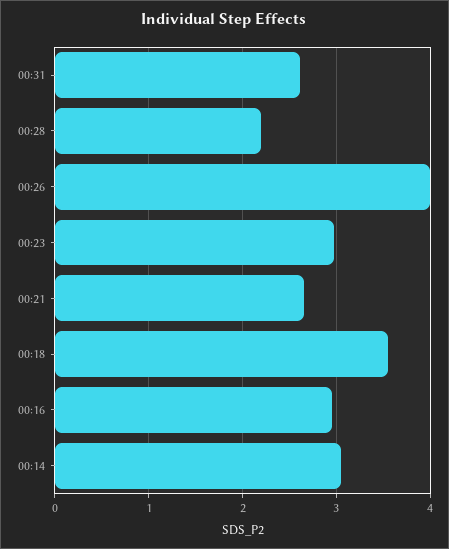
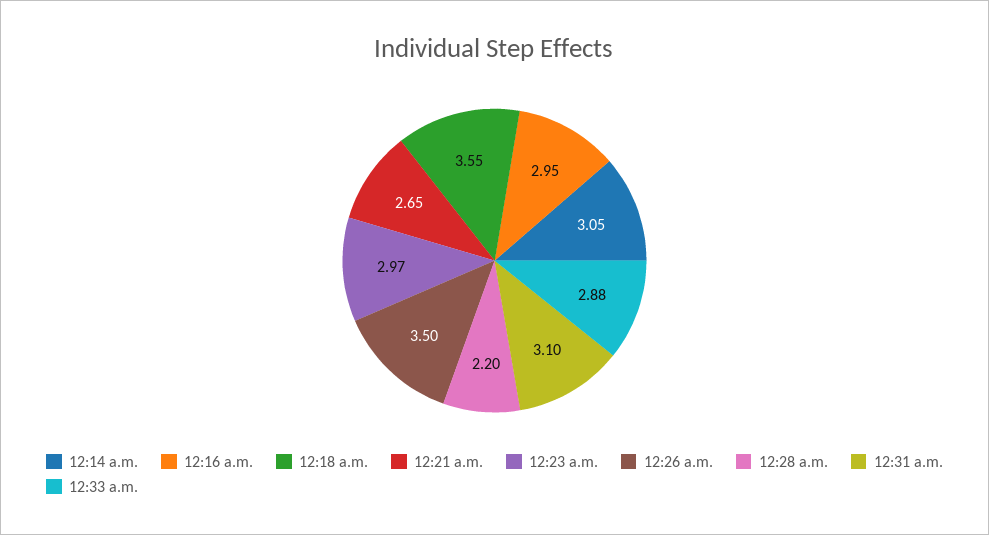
00:31: 2.6 -> 3.1
00:26: 4 -> 3.5
12:33 a.m.: none -> 2.88

